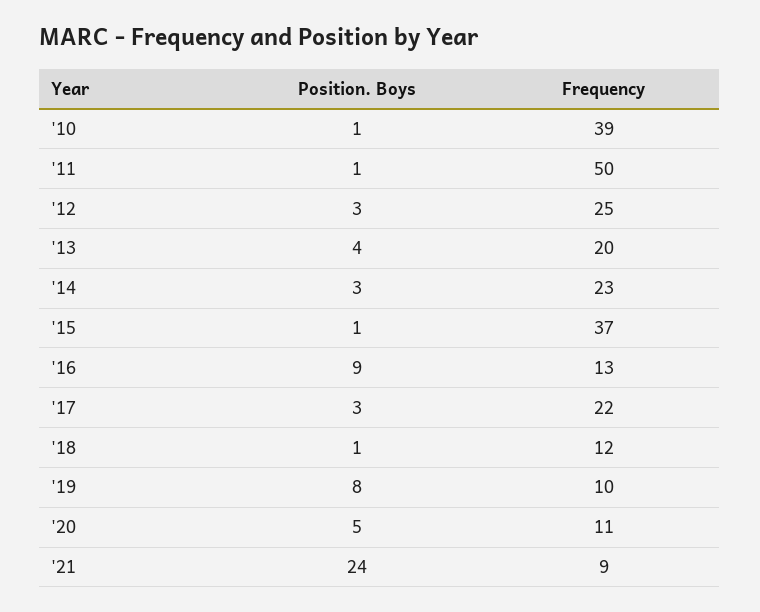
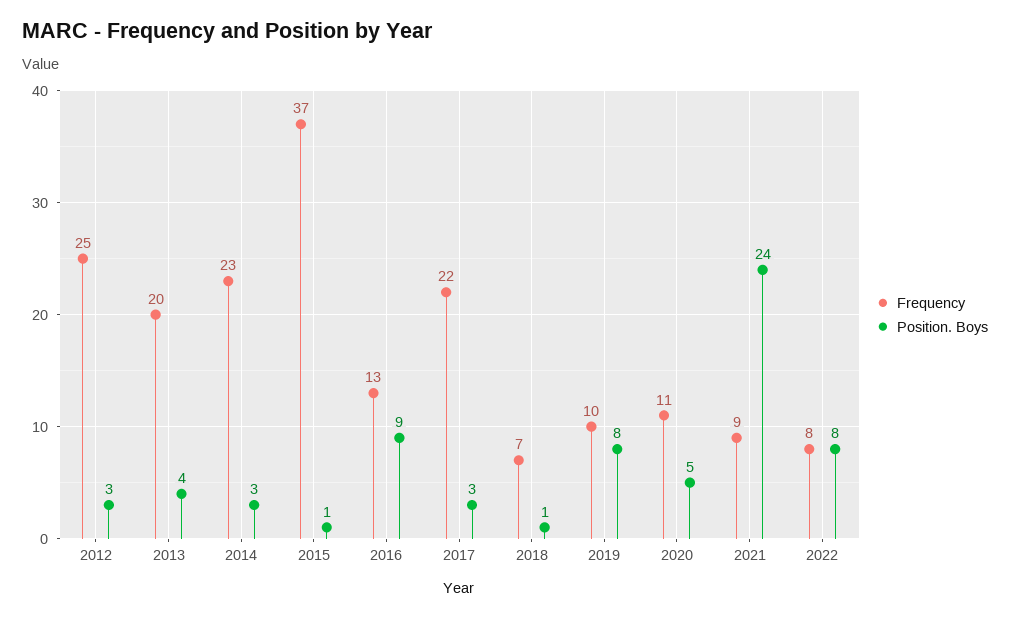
Position. Boys, '10: 1 -> none
Frequency, '10: 39 -> none
Position. Boys, '11: 1 -> none
Frequency, '11: 50 -> none
Frequency, '18: 12 -> 7
Frequency, 2022: none -> 8
Position. Boys, 2022: none -> 8

